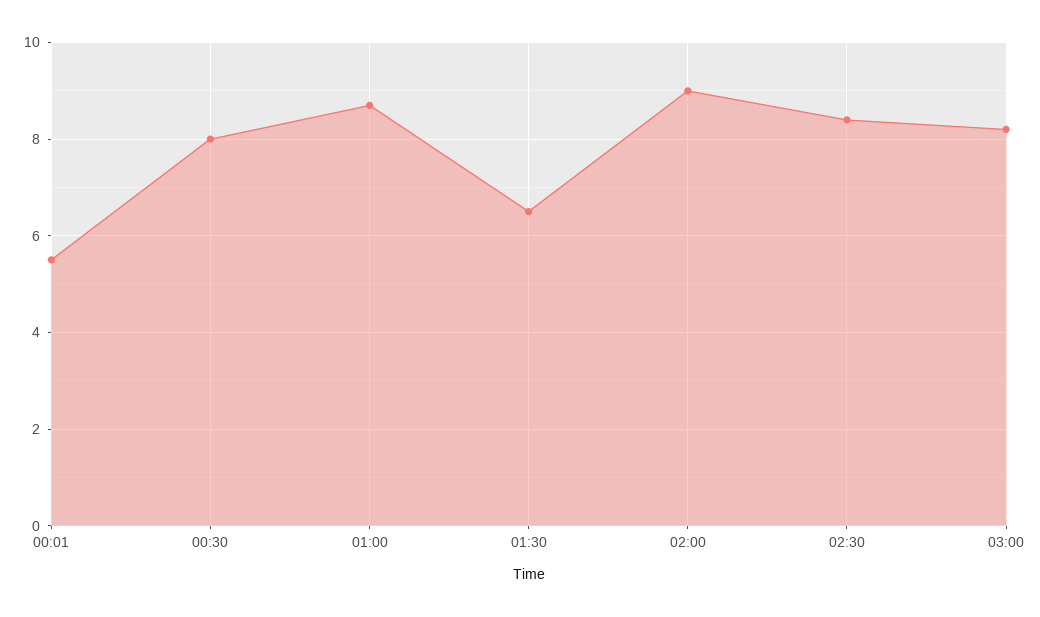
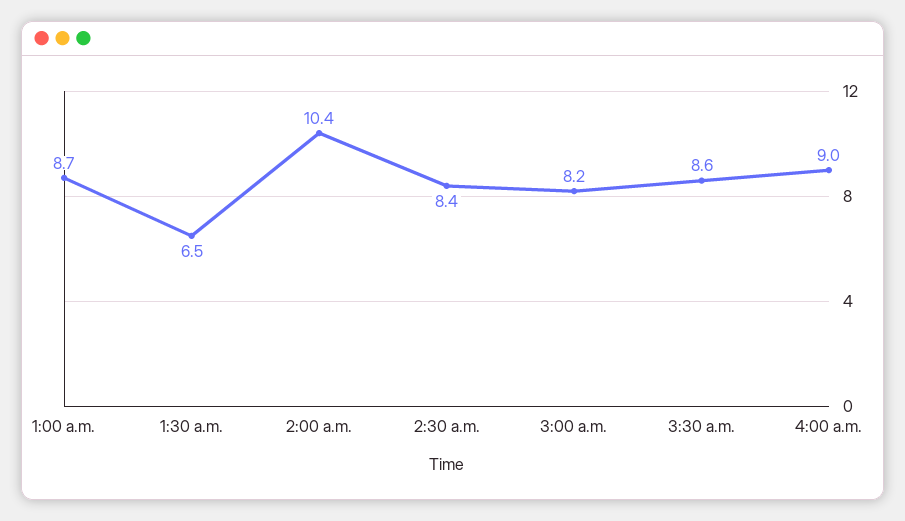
00:01: 5.5 -> none
00:30: 8 -> none
02:00: 9 -> 10.4
3:30 a.m.: none -> 8.6
4:00 a.m.: none -> 9

